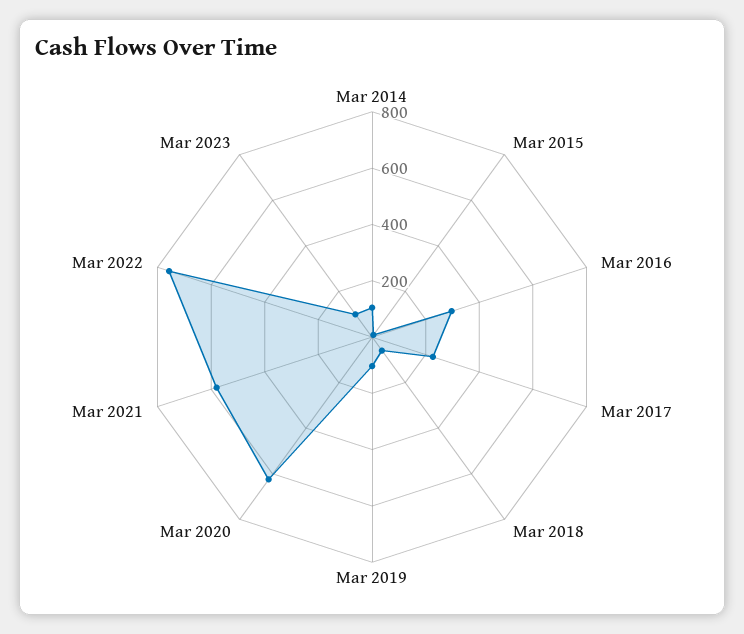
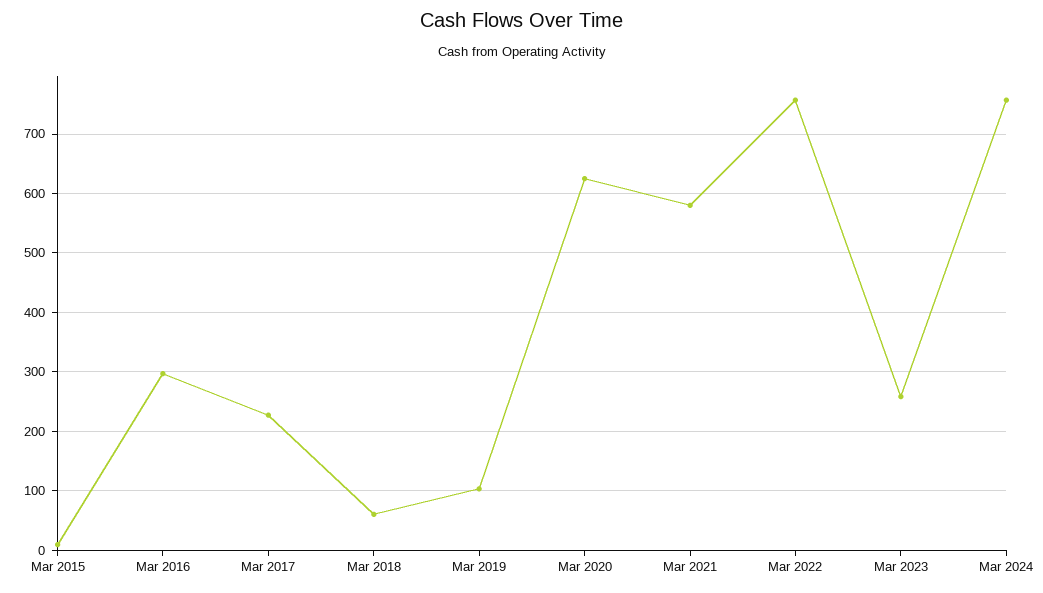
Mar 2014: 100 -> none
Mar 2023: 100 -> 260
Mar 2024: none -> 760

